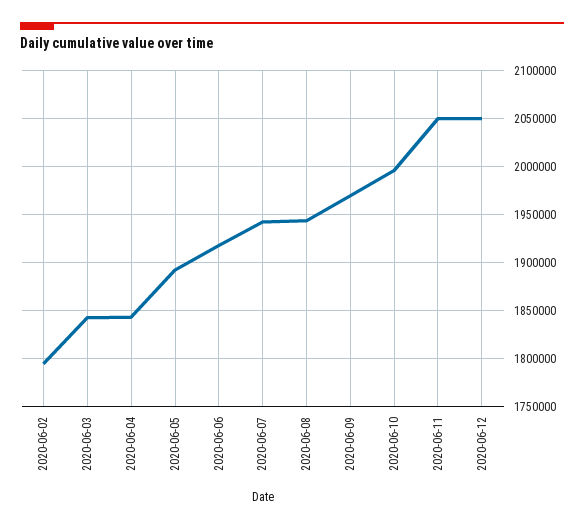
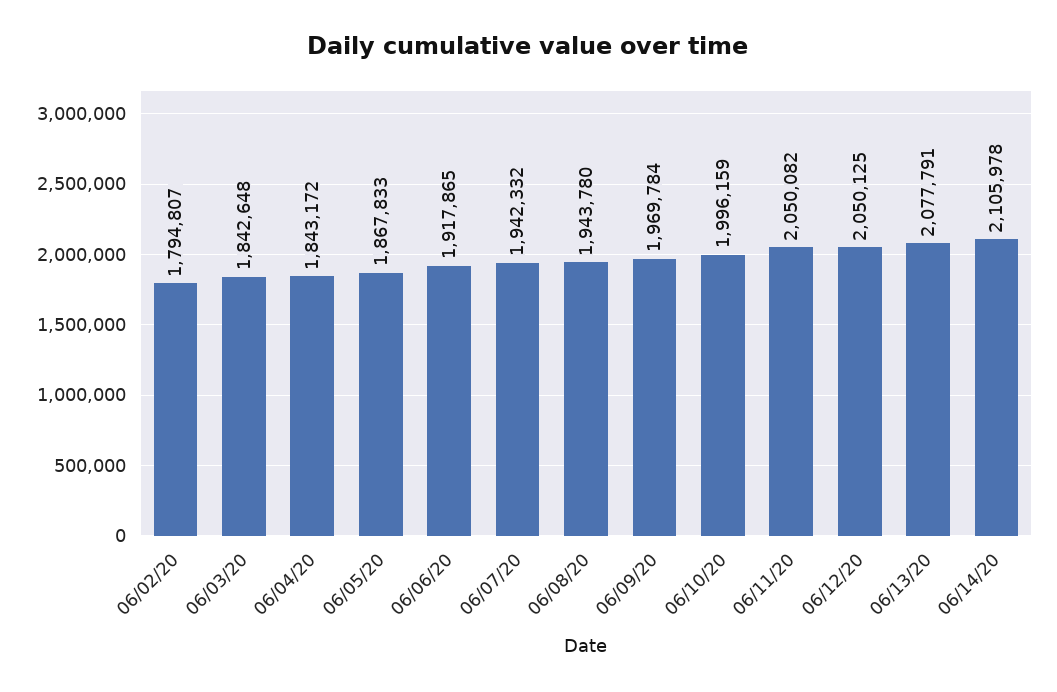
2020-06-05: 1890000 -> 1867833
06/13/20: none -> 2077791
06/14/20: none -> 2105978

